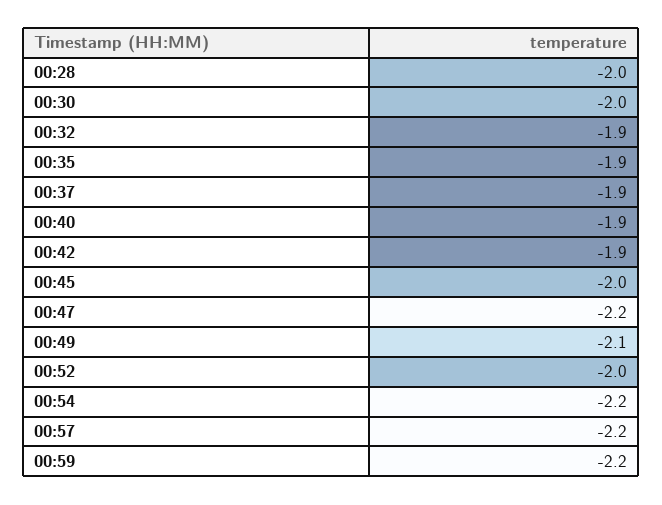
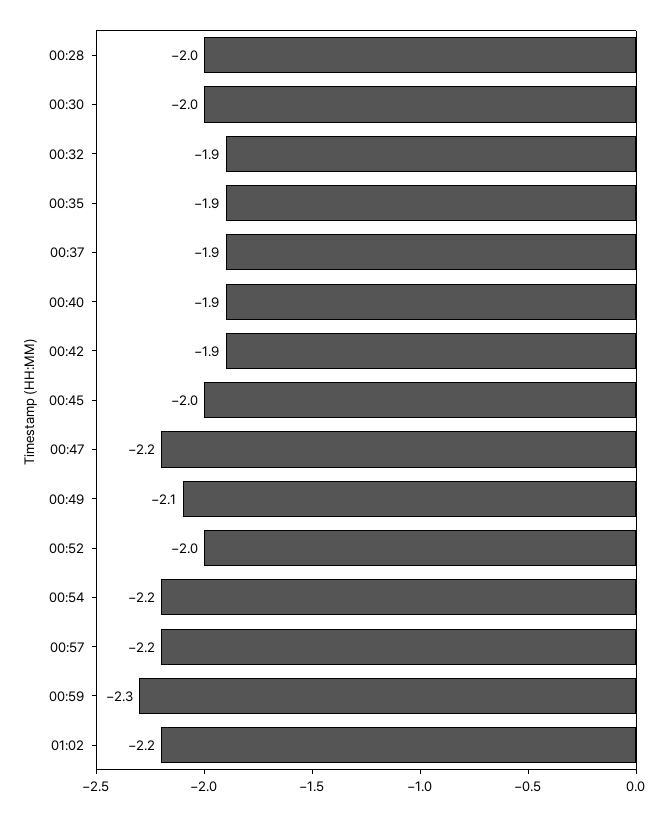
00:59: -2.2 -> -2.3
01:02: none -> -2.2

